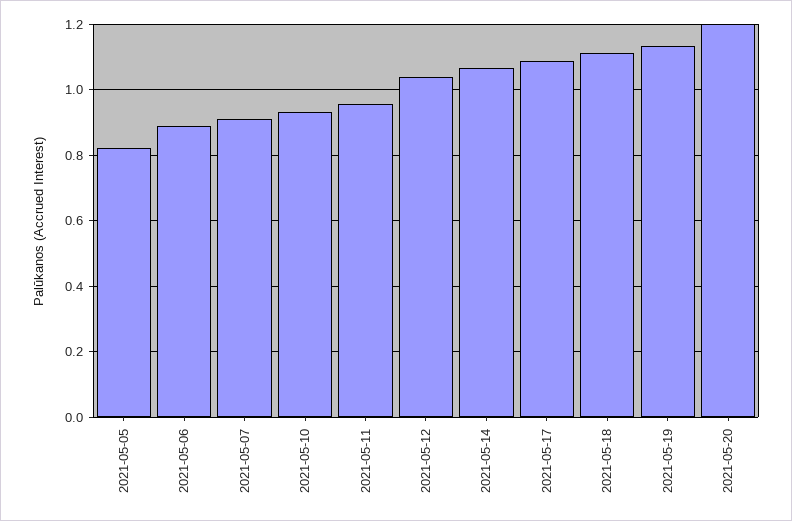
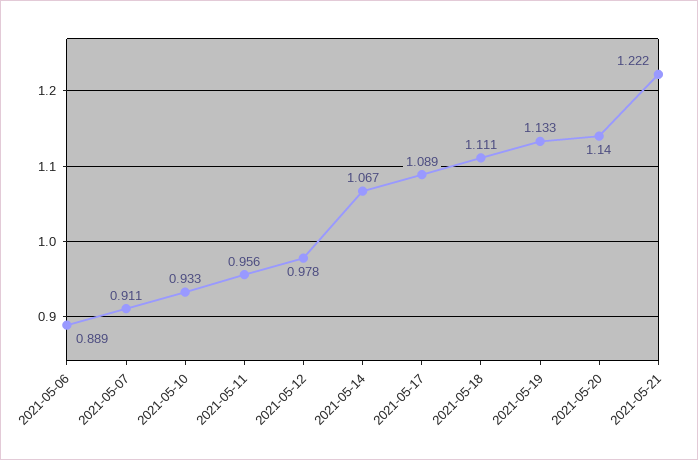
2021-05-05: 0.82 -> none
2021-05-12: 1.04 -> 0.978
2021-05-20: 1.2 -> 1.14
2021-05-21: none -> 1.222

